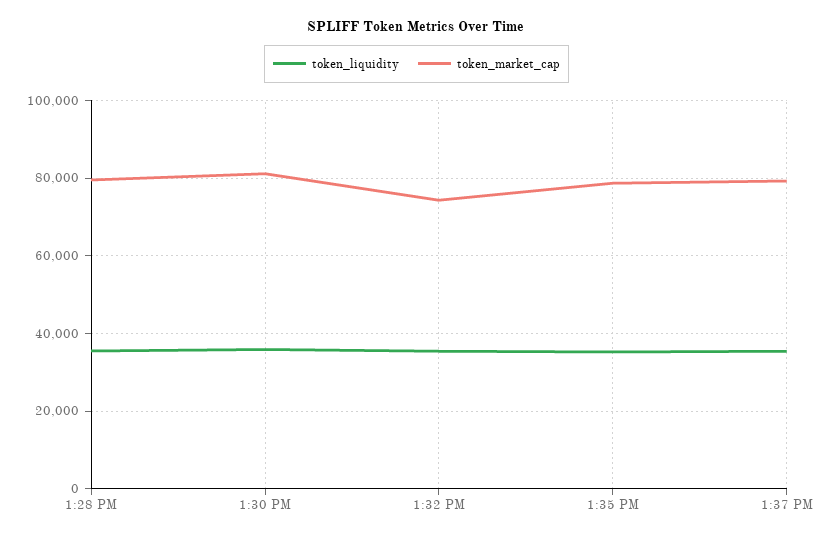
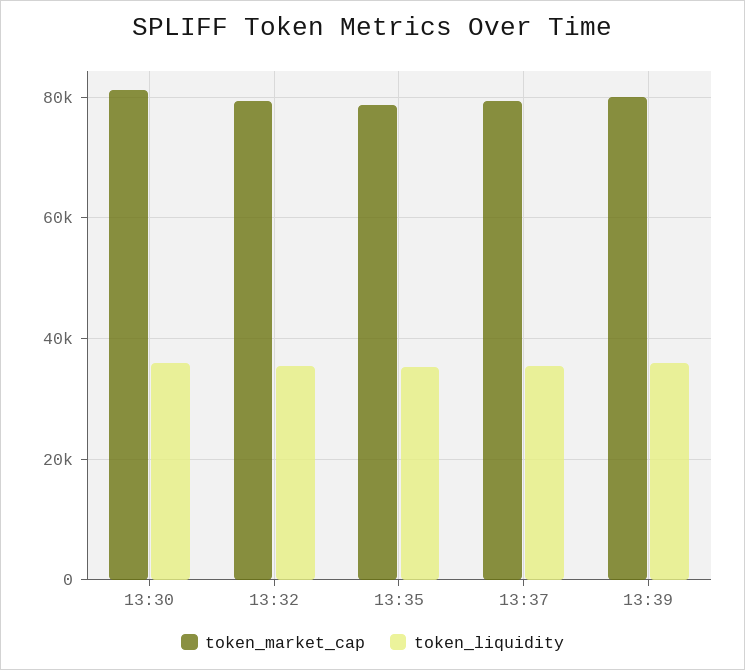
token_liquidity, 1:28 PM: 36000 -> none
token_market_cap, 1:28 PM: 80000 -> none
token_market_cap, 1:32 PM: 74000 -> 80000
token_market_cap, 13:39: none -> 80000
token_liquidity, 13:39: none -> 36000

